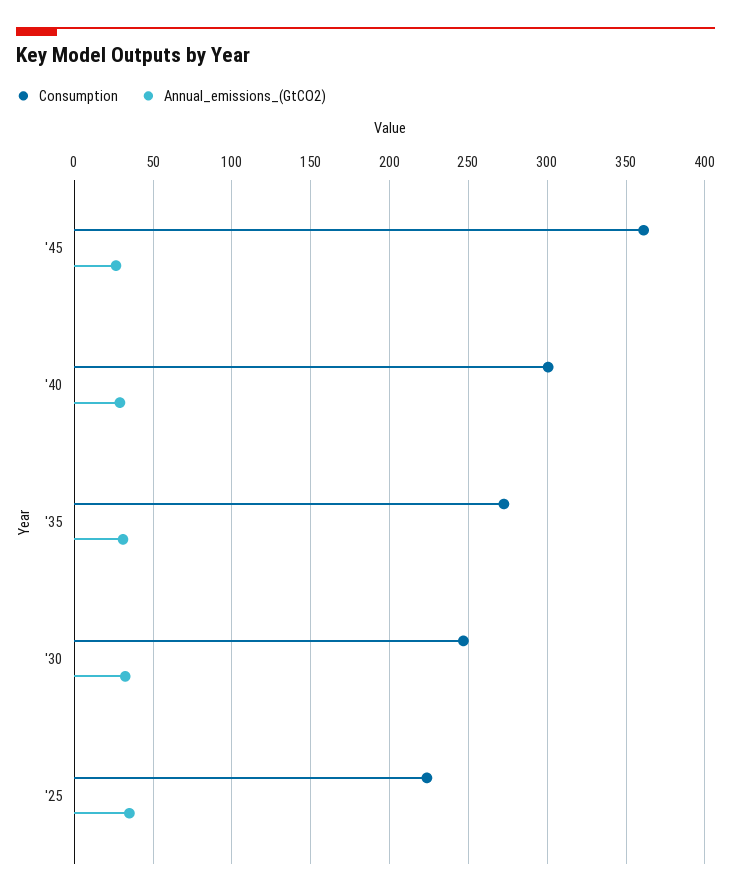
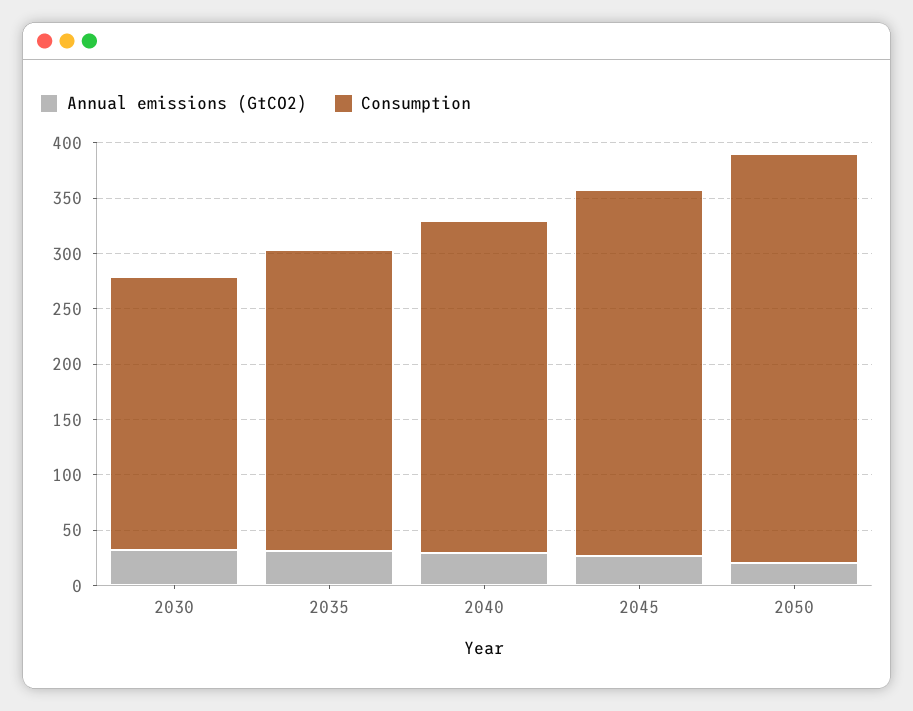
Consumption, '45: 360 -> 330
Consumption, '25: 225 -> none
Annual_emissions_(GtCO2), '25: 35 -> none
Annual_emissions_(GtCO2), 2050: none -> 20
Consumption, 2050: none -> 370

